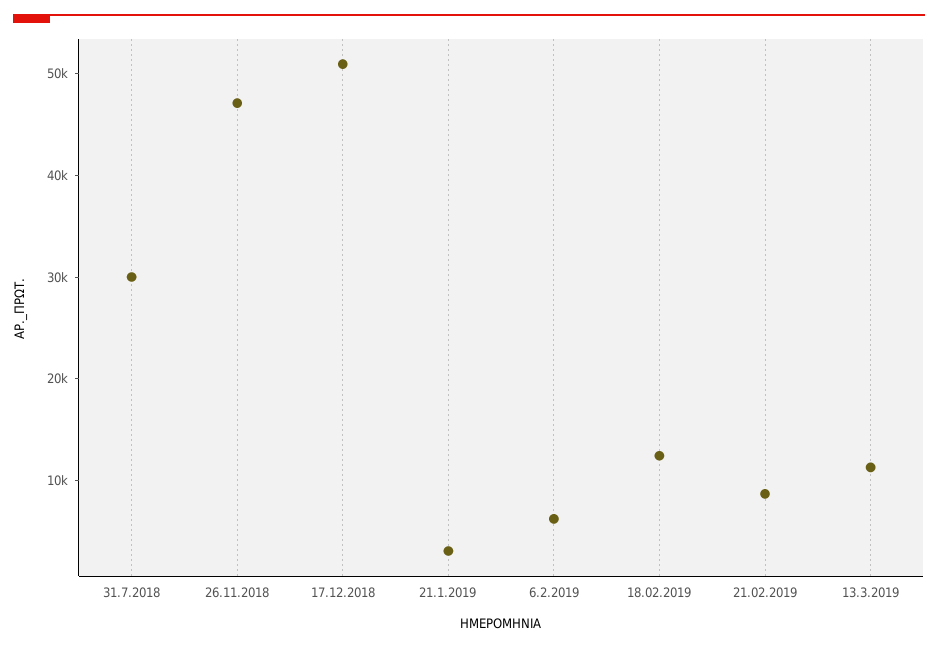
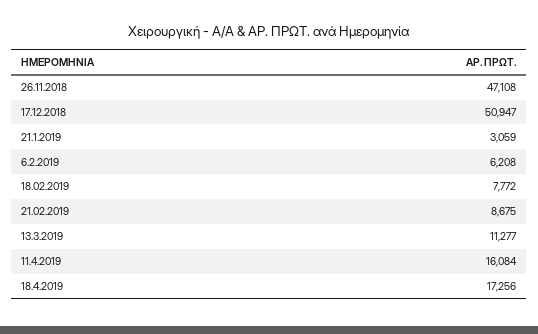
31.7.2018: 30000 -> none
18.02.2019: 12000 -> 7772
11.4.2019: none -> 16084
18.4.2019: none -> 17256

